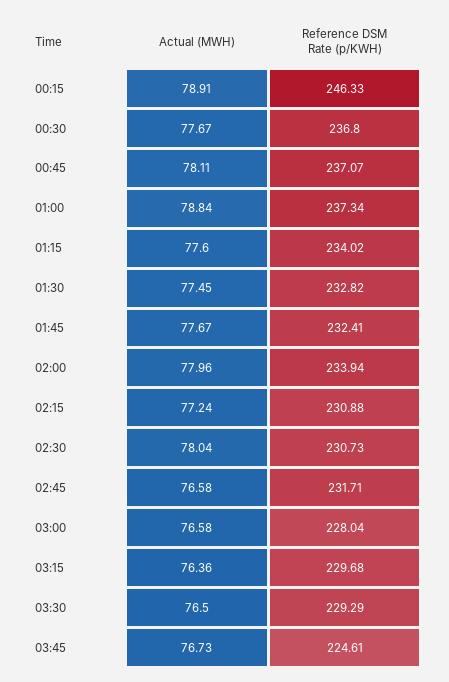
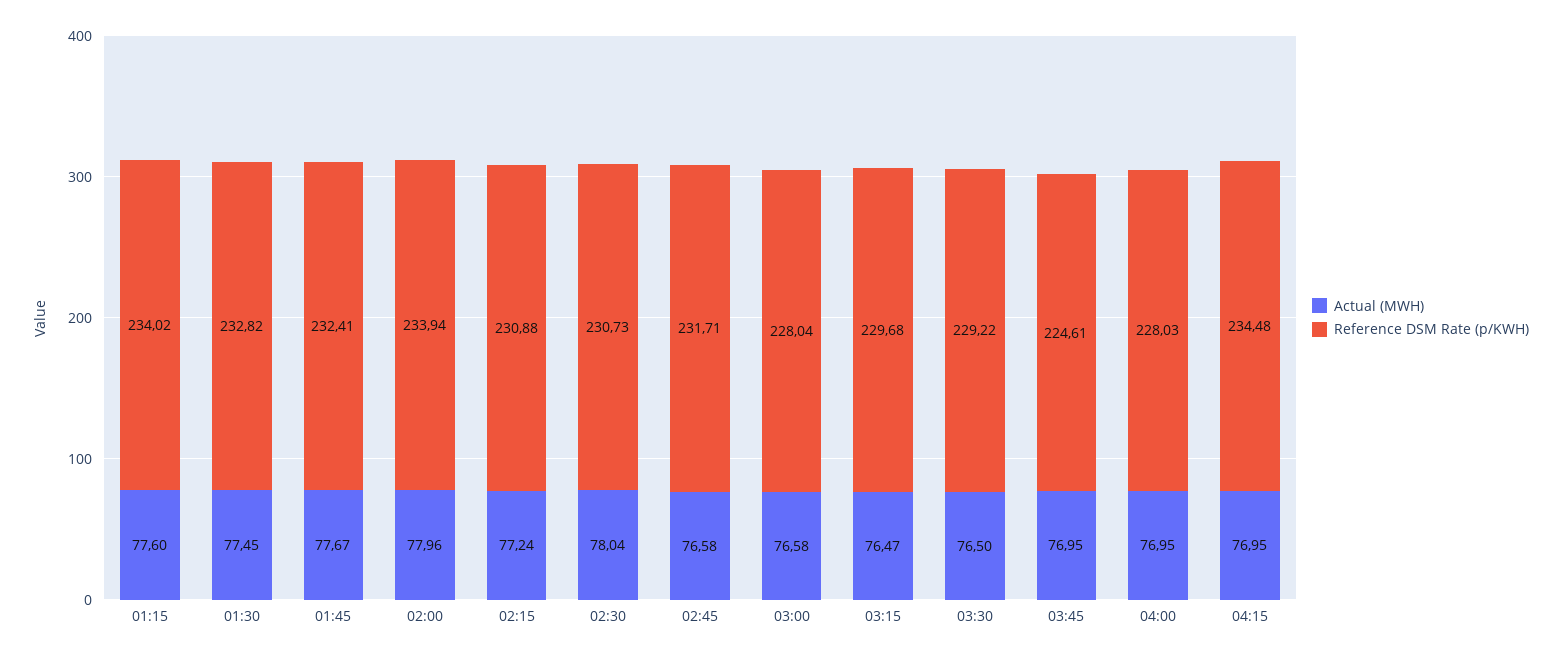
Actual (MWH), 00:15: 78.91 -> none
Reference DSM Rate (p/KWH), 00:15: 246.33 -> none
Actual (MWH), 00:30: 77.67 -> none
Reference DSM Rate (p/KWH), 00:30: 236.8 -> none
Actual (MWH), 00:45: 78.11 -> none
Reference DSM Rate (p/KWH), 00:45: 237.07 -> none
Actual (MWH), 01:00: 78.84 -> none
Reference DSM Rate (p/KWH), 01:00: 237.34 -> none
Actual (MWH), 03:15: 76.36 -> 76.47
Reference DSM Rate (p/KWH), 03:30: 229.29 -> 229.22
Actual (MWH), 03:45: 76.73 -> 76.95
Actual (MWH), 04:00: none -> 76.95
Reference DSM Rate (p/KWH), 04:00: none -> 228.03
Actual (MWH), 04:15: none -> 76.95
Reference DSM Rate (p/KWH), 04:15: none -> 234.48

